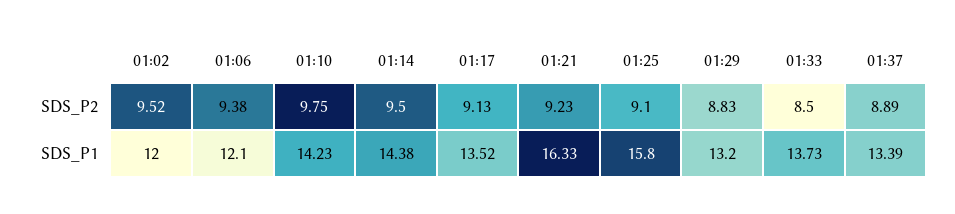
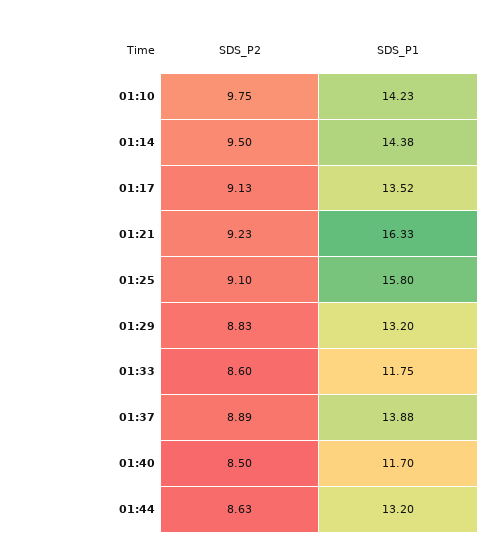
01:02, SDS_P2: 9.52 -> none
01:06, SDS_P2: 9.38 -> none
01:33, SDS_P2: 8.5 -> 8.6
01:02, SDS_P1: 12 -> none
01:06, SDS_P1: 12.1 -> none
01:33, SDS_P1: 13.73 -> 11.75
01:37, SDS_P1: 13.39 -> 13.88
01:40, SDS_P2: none -> 8.5
01:40, SDS_P1: none -> 11.7
01:44, SDS_P2: none -> 8.63
01:44, SDS_P1: none -> 13.2

